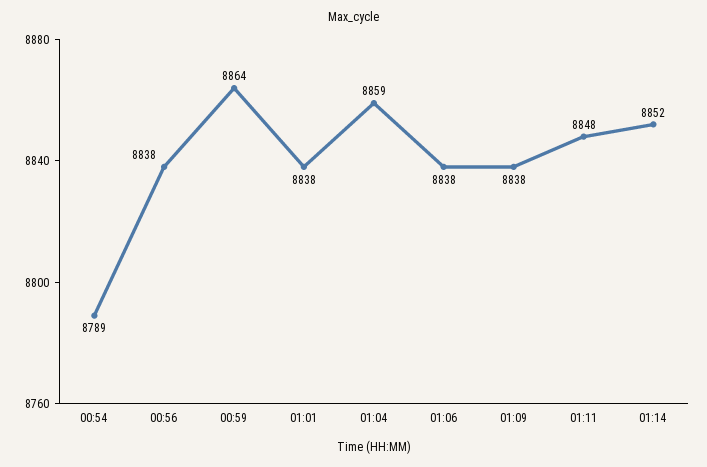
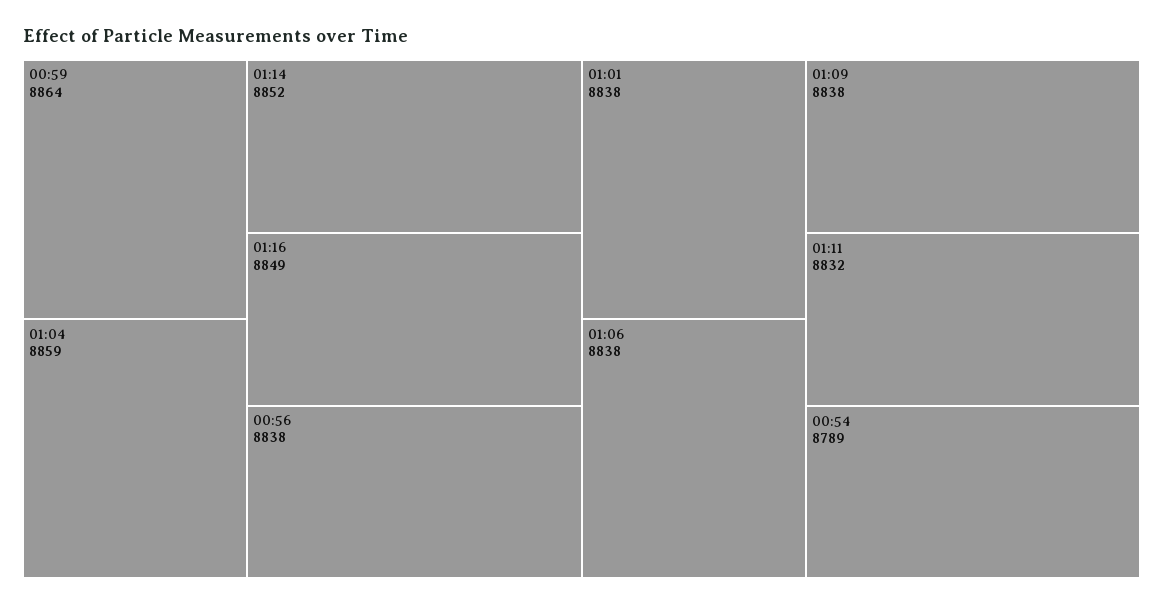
01:11: 8848 -> 8832
01:16: none -> 8849

